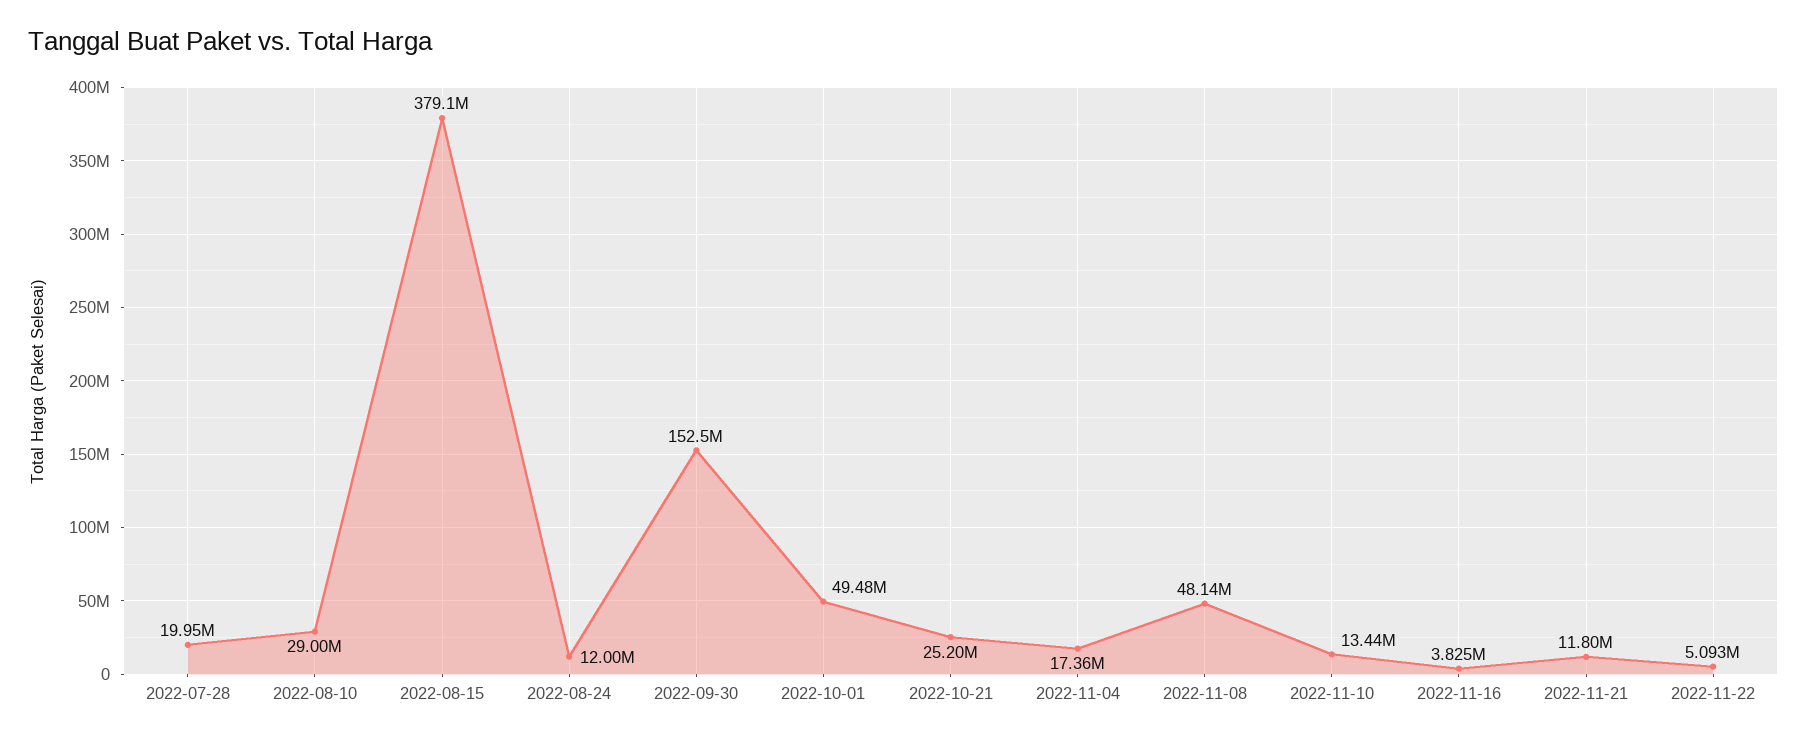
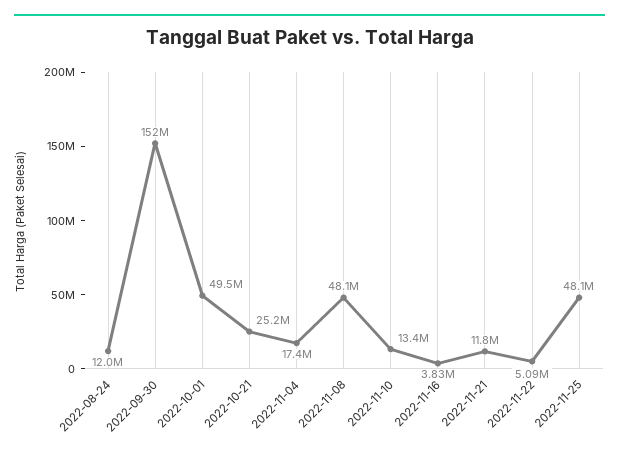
2022-07-28: 19950000 -> none
2022-08-10: 29000000 -> none
2022-08-15: 379100000 -> none
2022-11-25: none -> 48100000

